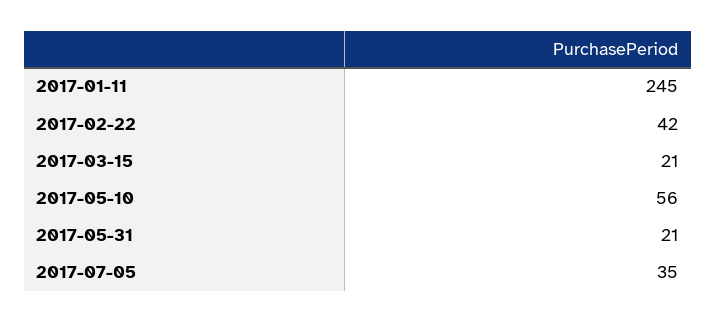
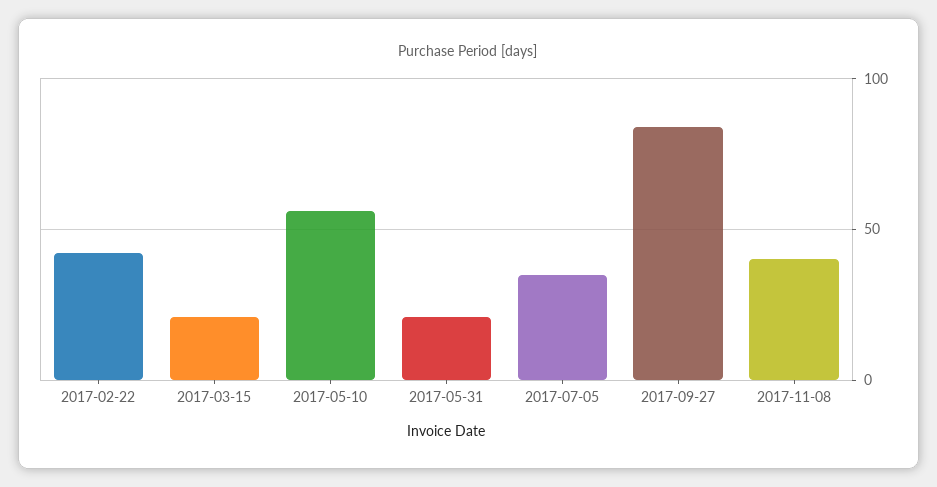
2017-01-11: 245 -> none
2017-09-27: none -> 85
2017-11-08: none -> 40

